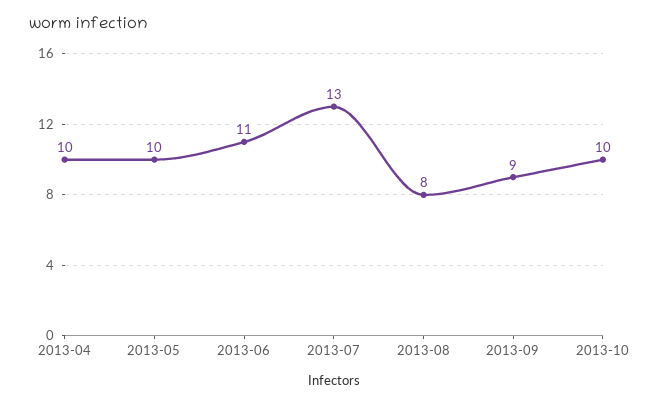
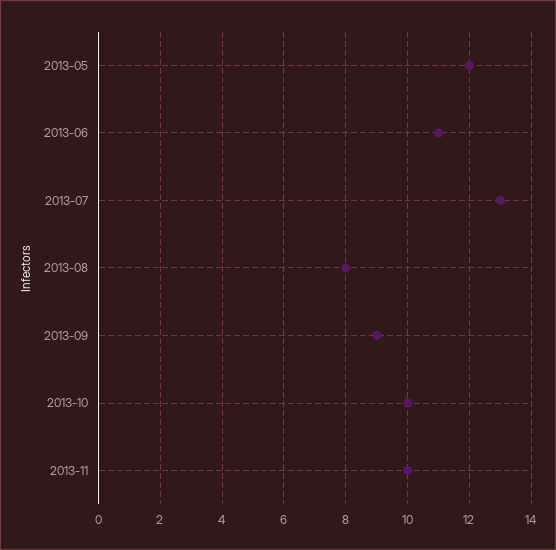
2013-04: 10 -> none
2013-05: 10 -> 12
2013-11: none -> 10

